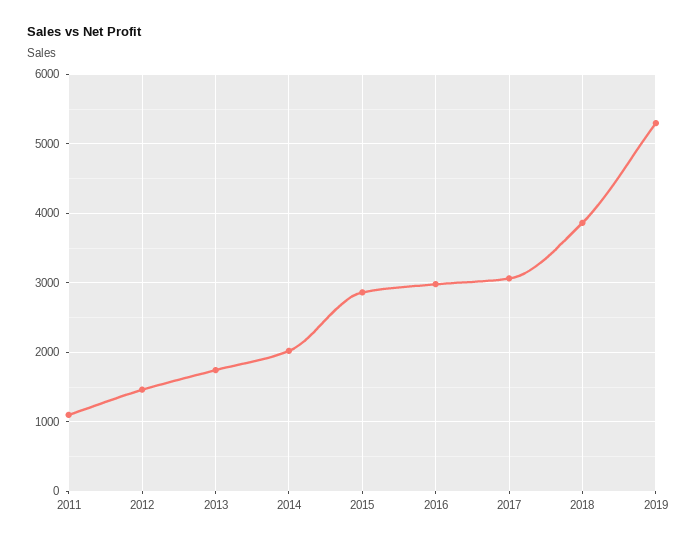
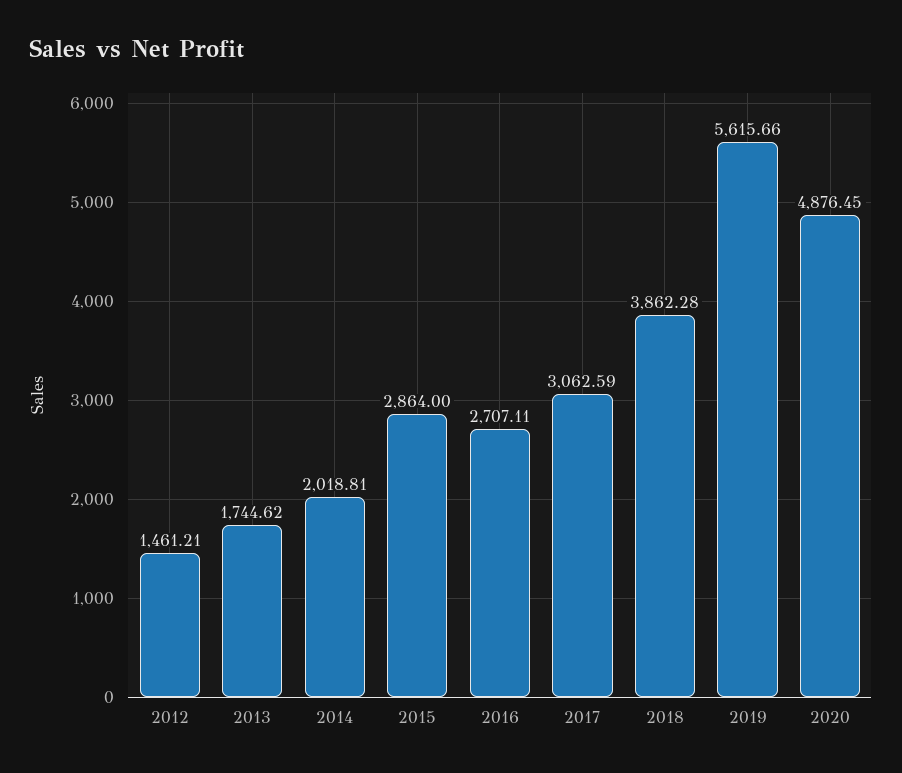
2011: 1100 -> none
2016: 3000 -> 2707.11
2019: 5300 -> 5615.66
2020: none -> 4876.45

